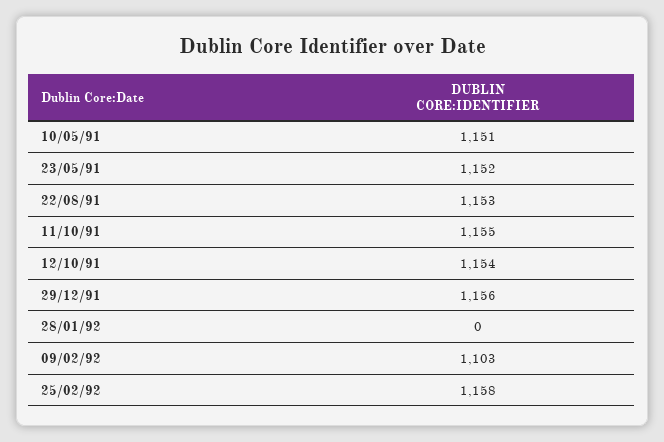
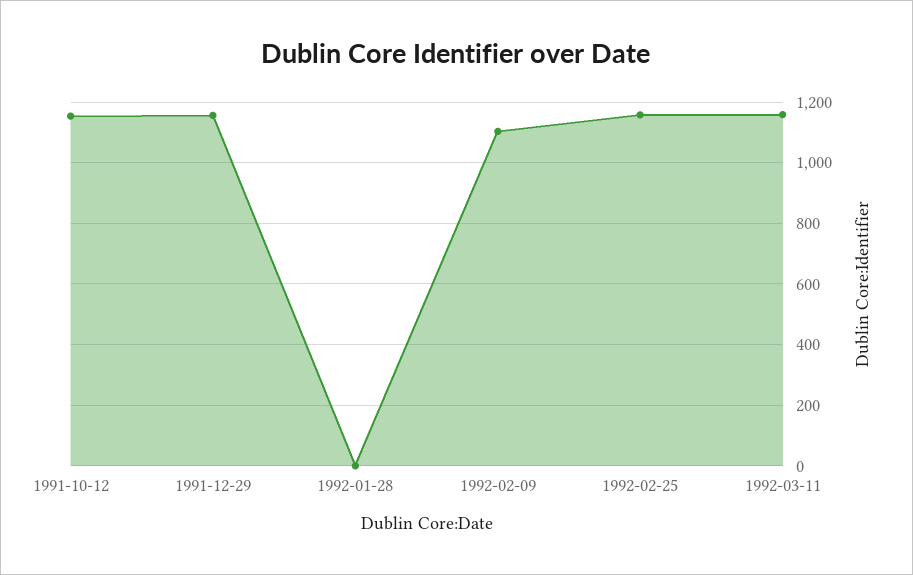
10/05/91: 1151 -> none
23/05/91: 1152 -> none
22/08/91: 1153 -> none
11/10/91: 1155 -> none
1992-03-11: none -> 1160

